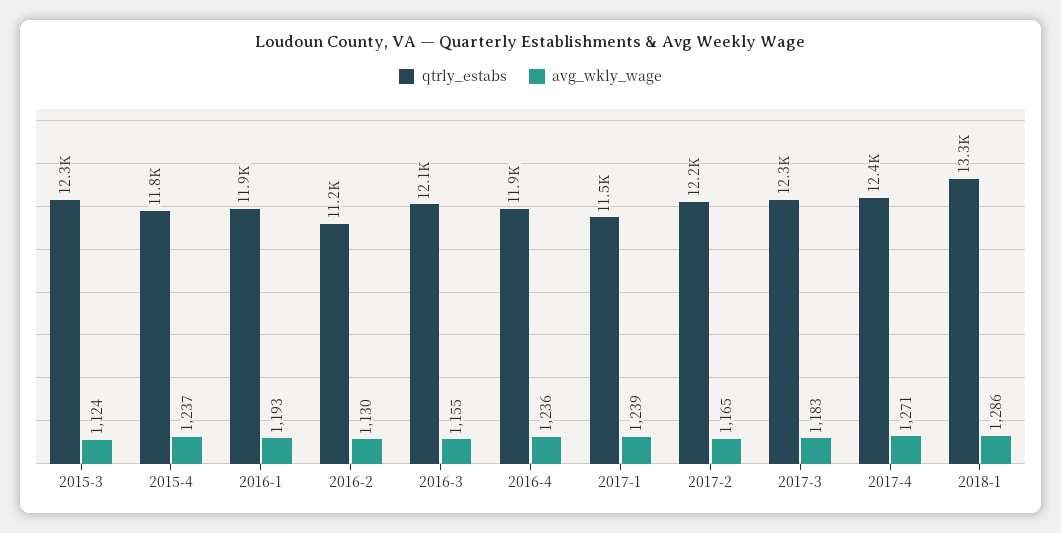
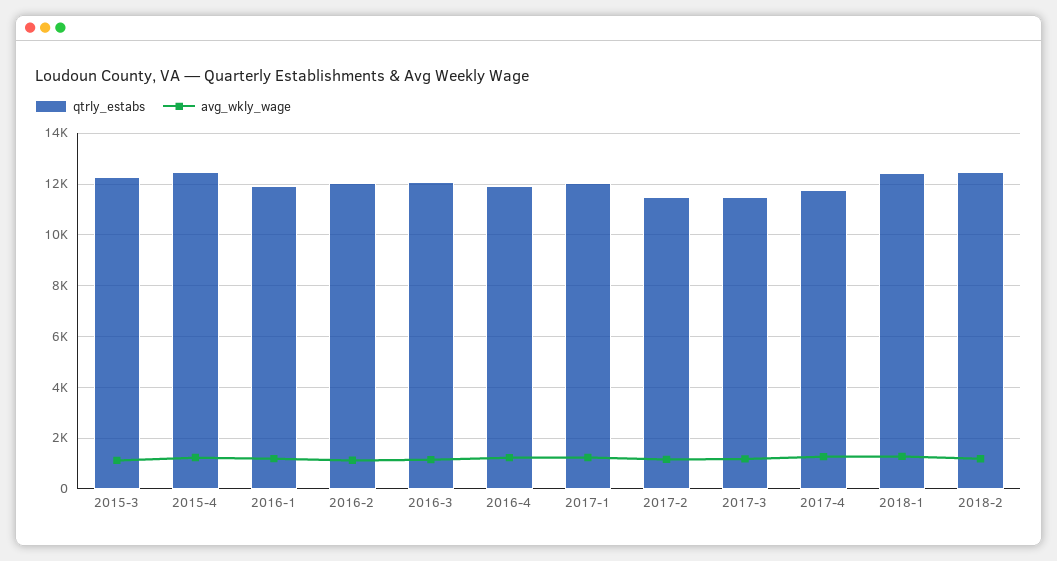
qtrly_estabs, 2015-4: 11800 -> 12500
qtrly_estabs, 2016-2: 11200 -> 12000
qtrly_estabs, 2017-1: 11500 -> 12000
qtrly_estabs, 2017-2: 12200 -> 11500
qtrly_estabs, 2017-3: 12300 -> 11500
qtrly_estabs, 2017-4: 12400 -> 11750
qtrly_estabs, 2018-1: 13300 -> 12500
qtrly_estabs, 2018-2: none -> 12500
avg_wkly_wage, 2018-2: none -> 1250

